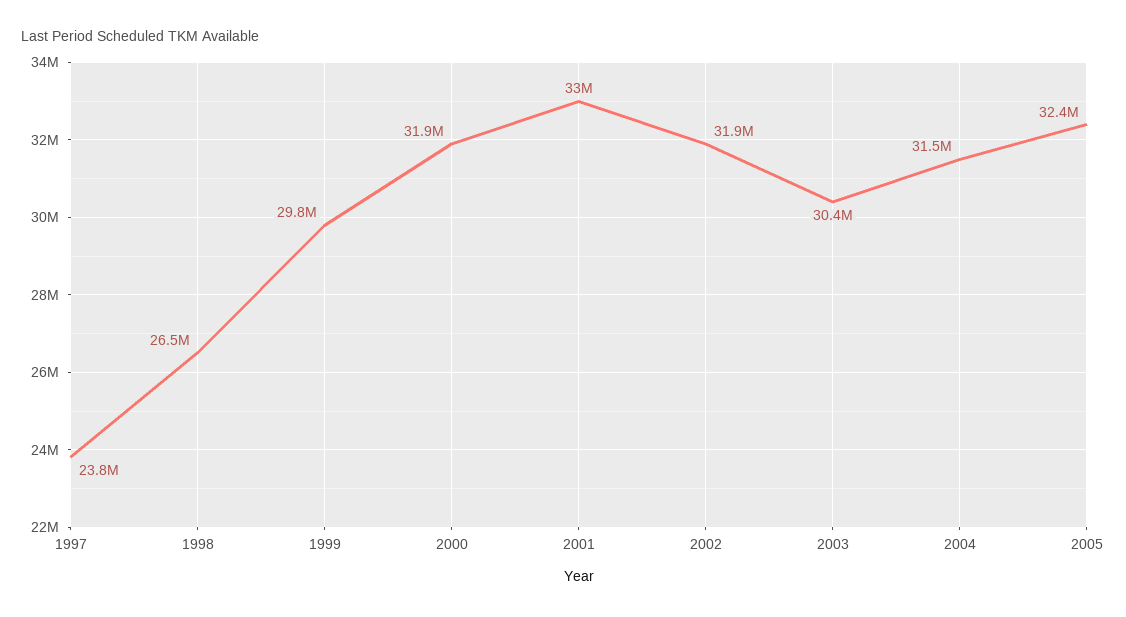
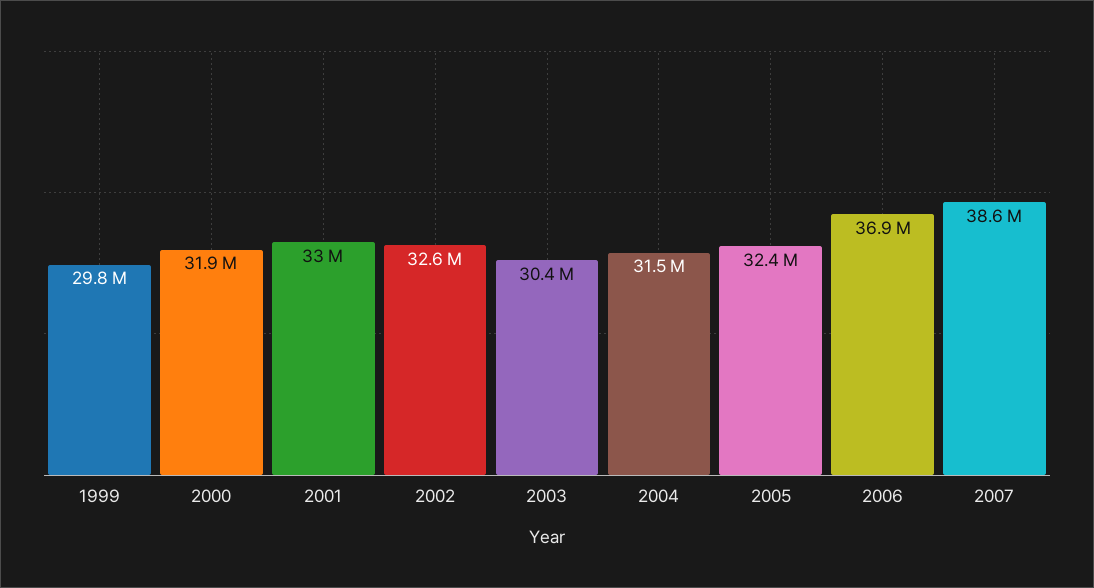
1997: 23800000 -> none
1998: 26500000 -> none
2002: 31900000 -> 32600000
2006: none -> 36900000
2007: none -> 38600000

